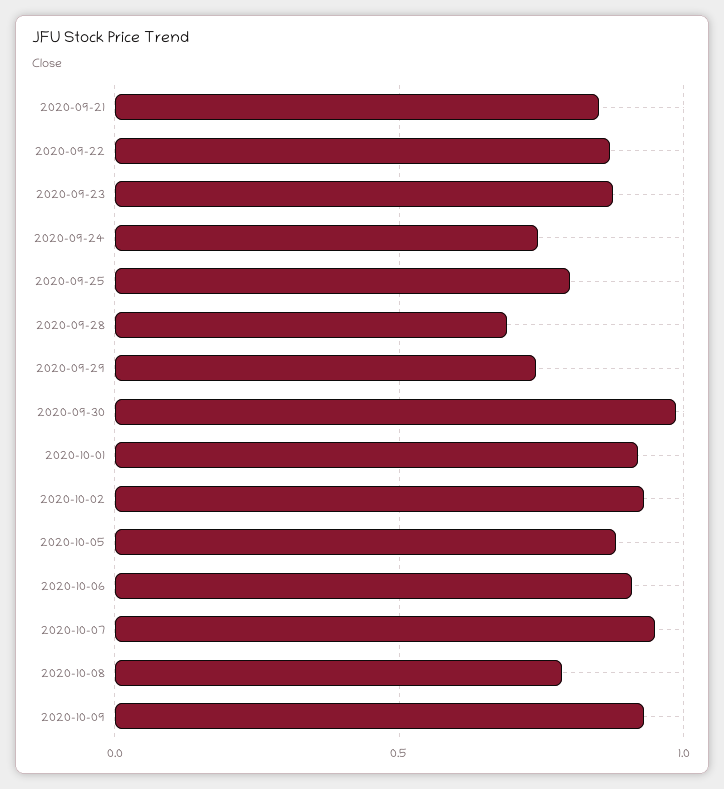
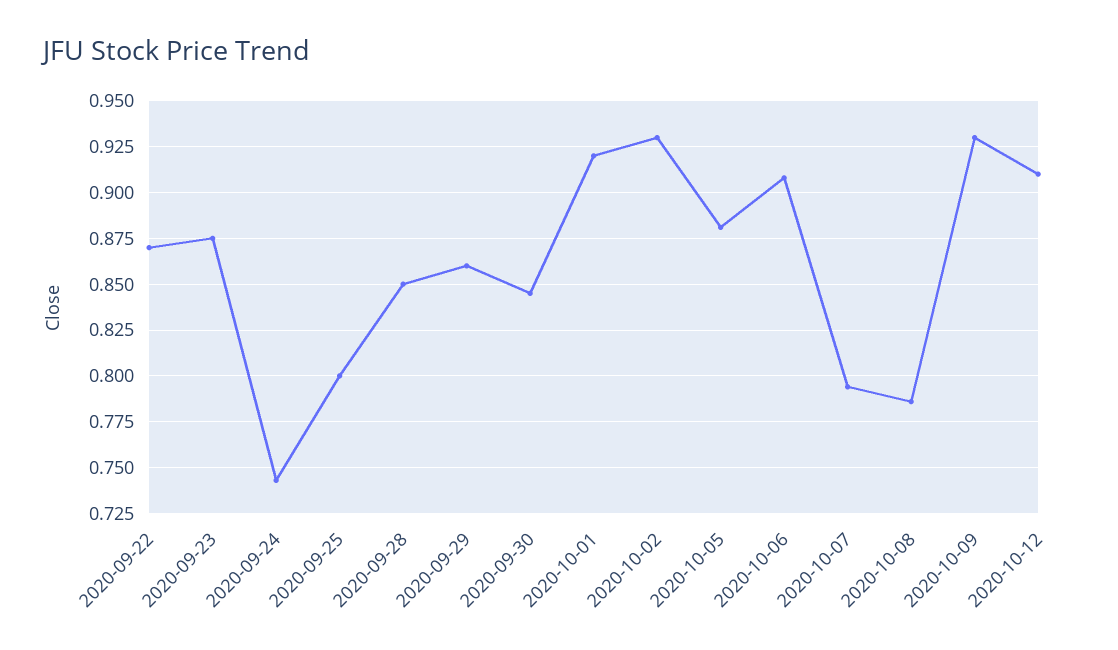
2020-09-21: 0.85 -> none
2020-09-28: 0.7 -> 0.85
2020-09-29: 0.75 -> 0.86
2020-09-30: 1 -> 0.845
2020-10-07: 0.95 -> 0.795
2020-10-12: none -> 0.91

